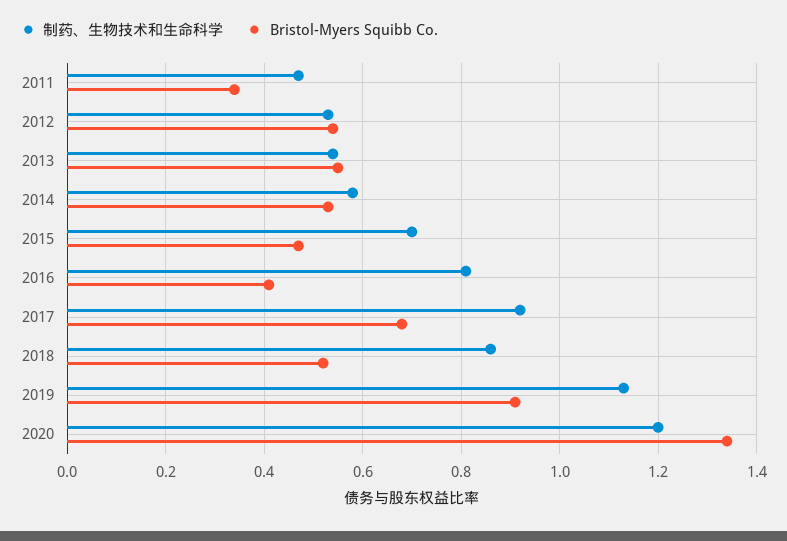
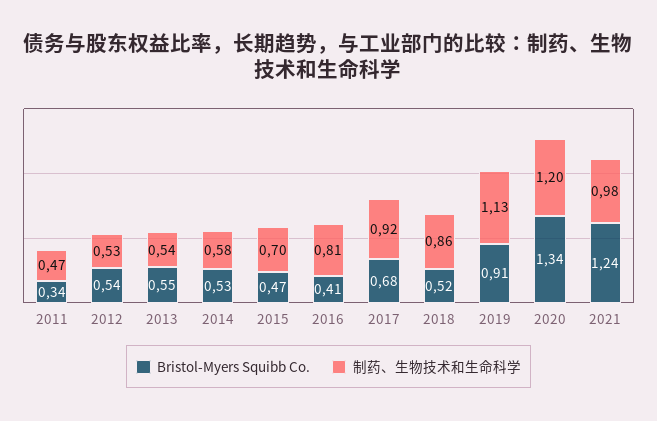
Bristol-Myers Squibb Co., 2021: none -> 1.24
制药、生物技术和生命科学, 2021: none -> 0.98

